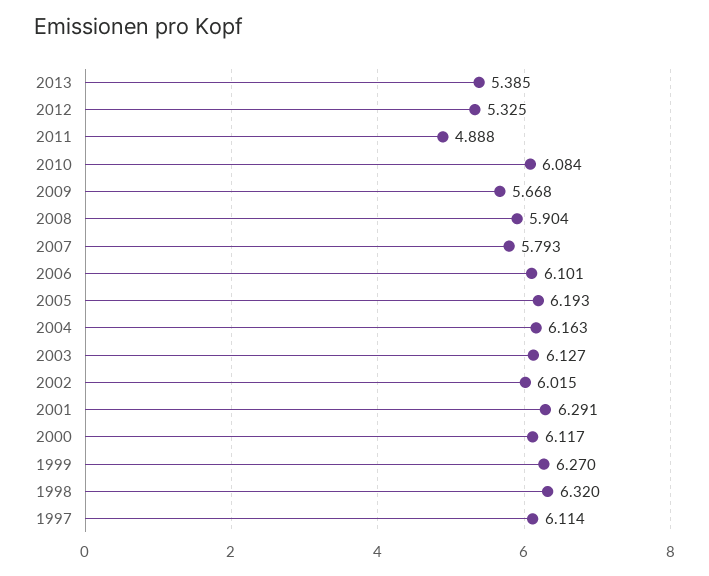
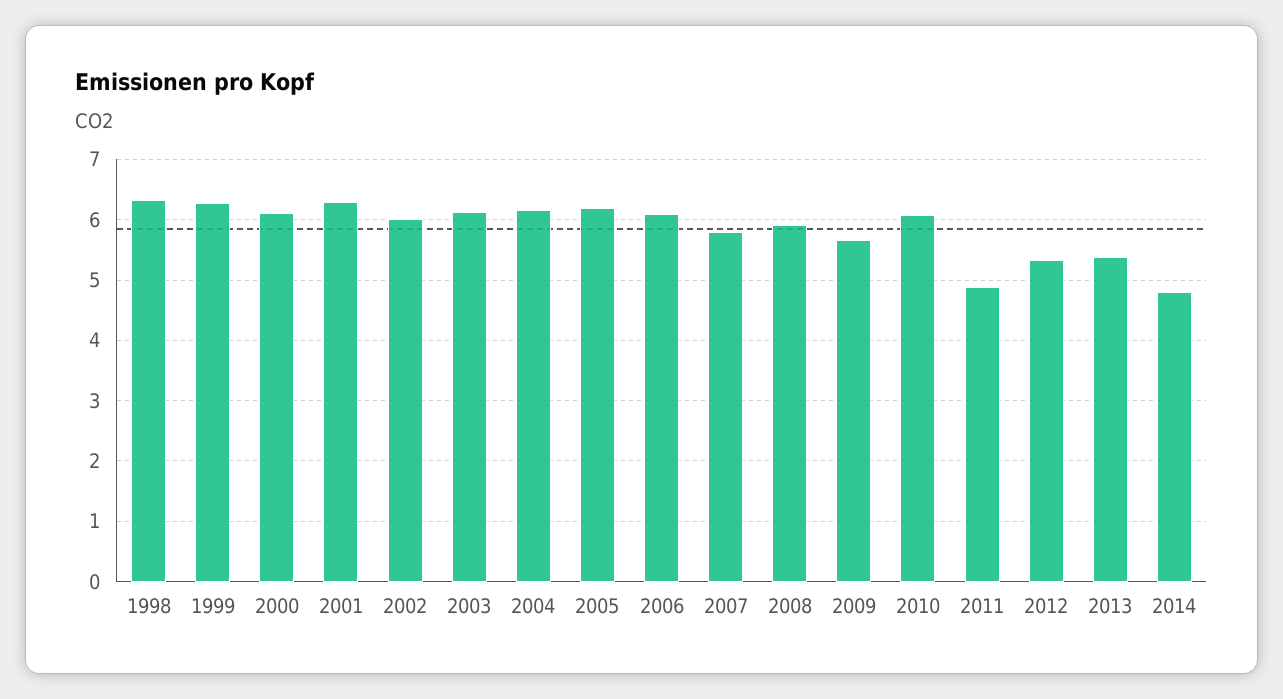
1997: 6.114 -> none
2014: none -> 4.8

